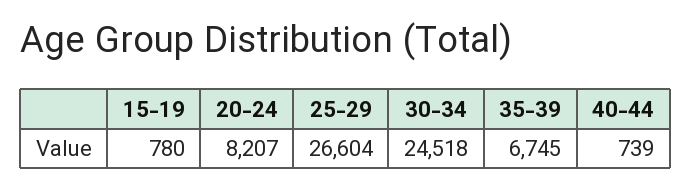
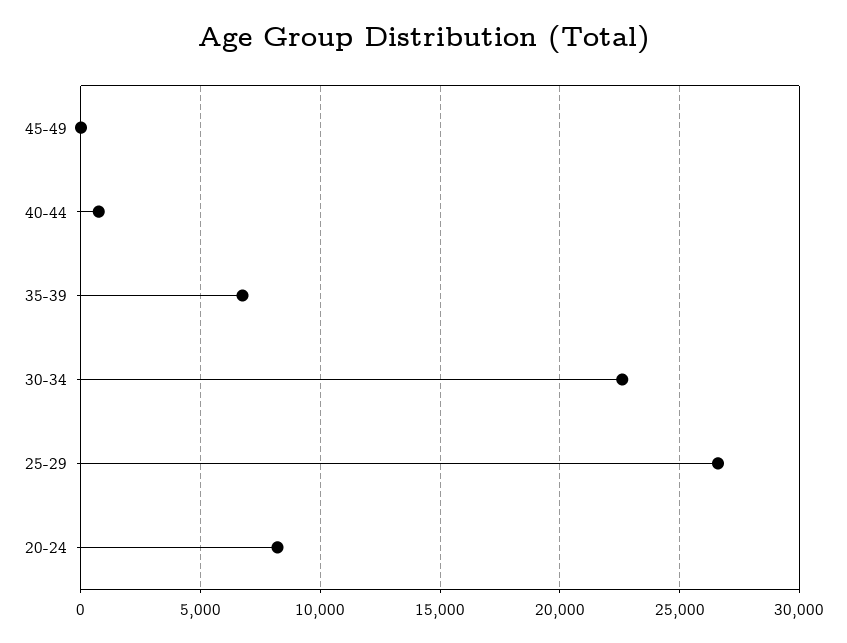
15-19: 780 -> none
30-34: 24518 -> 22500
45-49: none -> 0

